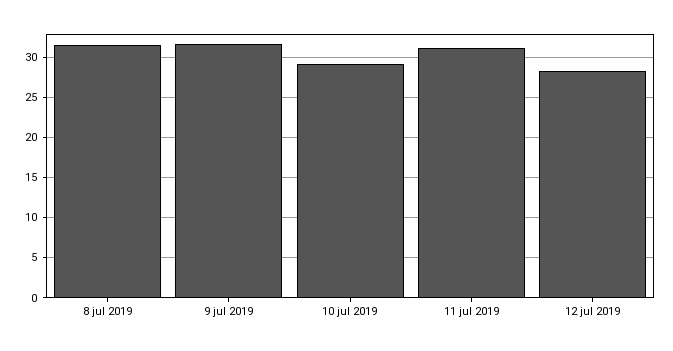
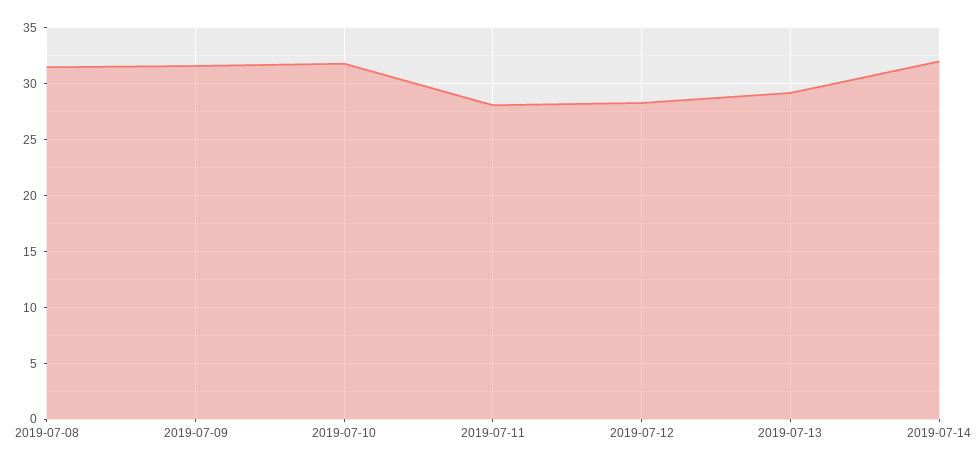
10 jul 2019: 29 -> 32
11 jul 2019: 31 -> 28
2019-07-13: none -> 29
2019-07-14: none -> 32

